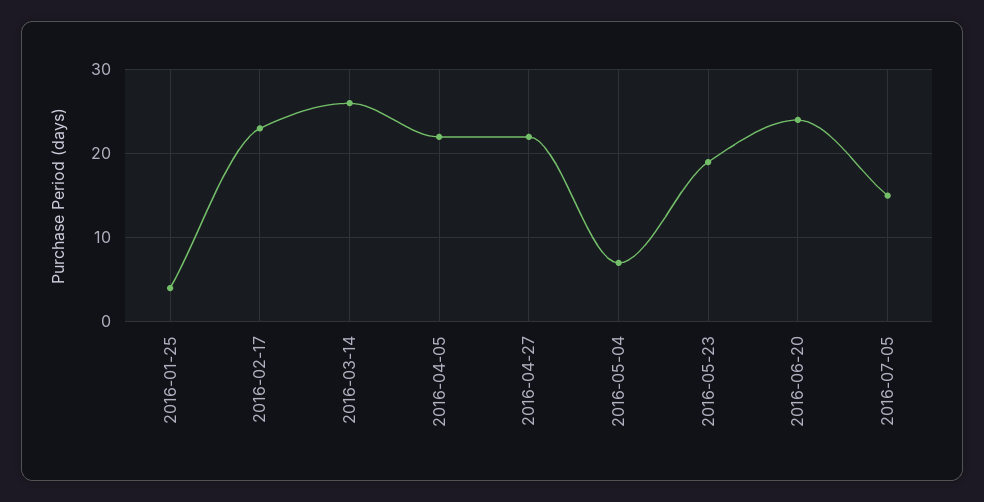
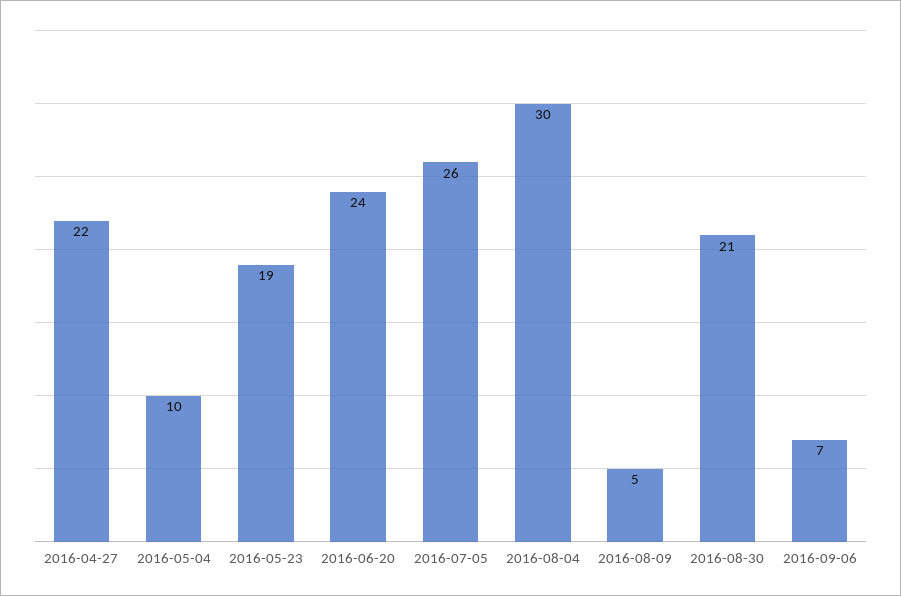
2016-01-25: 4 -> none
2016-02-17: 23 -> none
2016-03-14: 26 -> none
2016-04-05: 22 -> none
2016-05-04: 7 -> 10
2016-07-05: 15 -> 26
2016-08-04: none -> 30
2016-08-09: none -> 5
2016-08-30: none -> 21
2016-09-06: none -> 7

